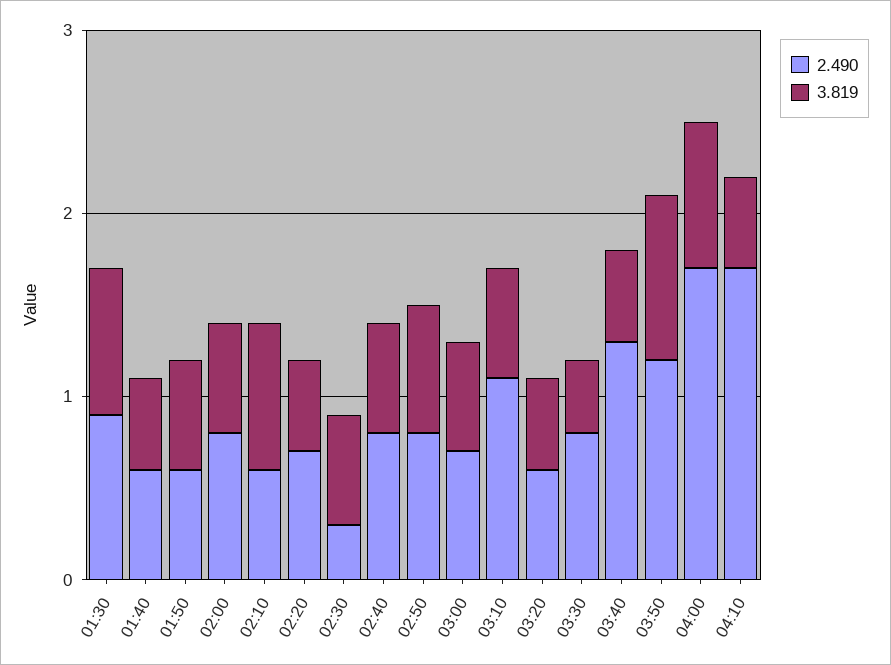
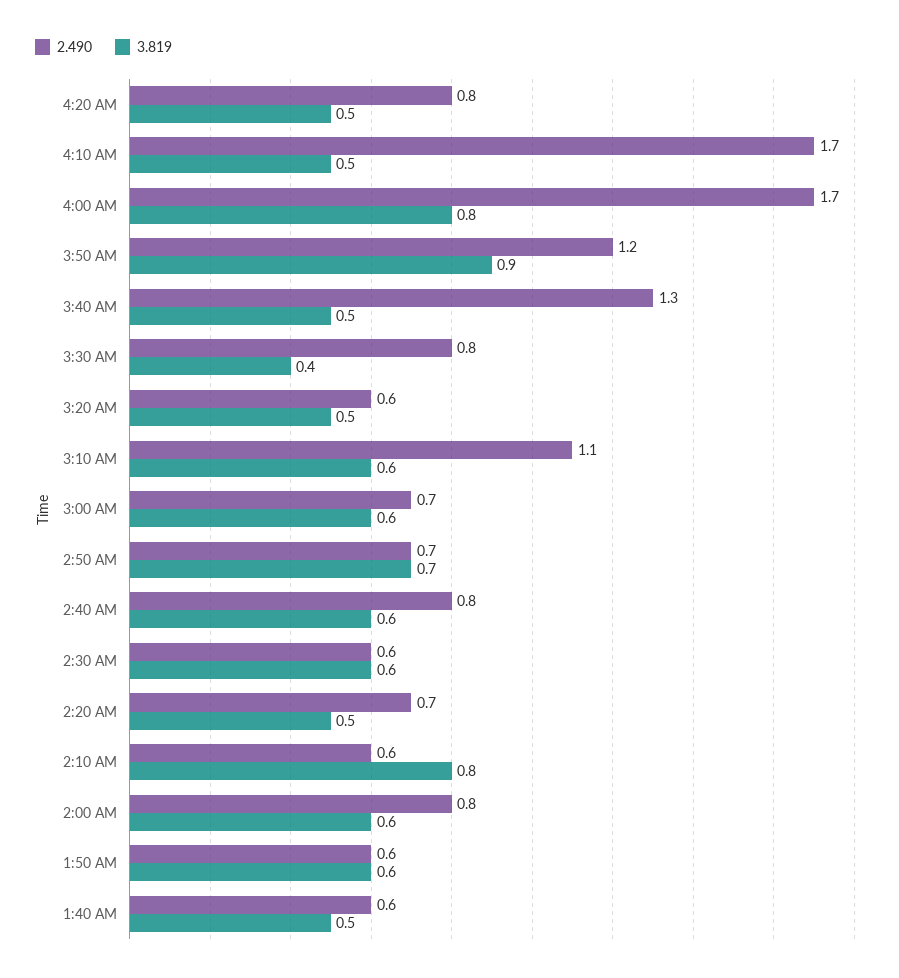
2.490, 01:30: 0.9 -> none
3.819, 01:30: 0.8 -> none
2.490, 02:30: 0.3 -> 0.6
2.490, 02:50: 0.8 -> 0.7
2.490, 4:20 AM: none -> 0.8
3.819, 4:20 AM: none -> 0.5

